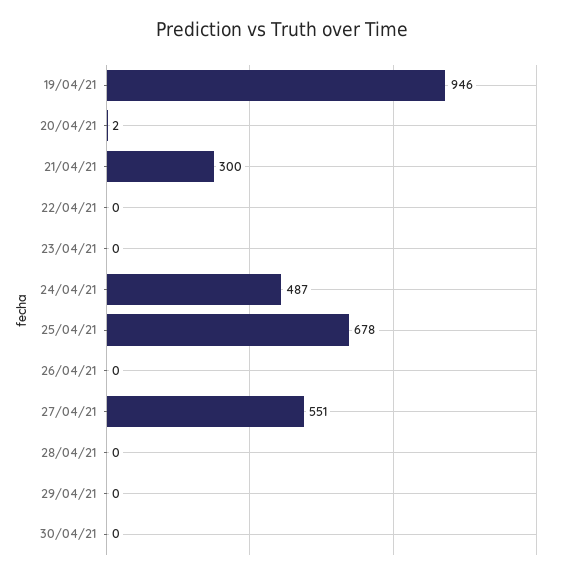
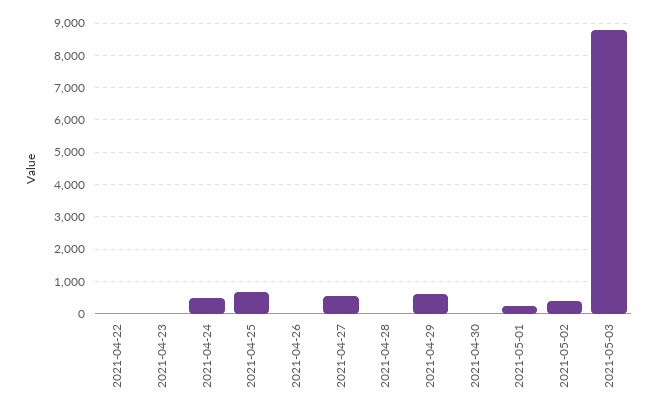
19/04/21: 946 -> none
20/04/21: 2 -> none
21/04/21: 300 -> none
29/04/21: 0 -> 600
2021-05-01: none -> 200
2021-05-02: none -> 400
2021-05-03: none -> 8800

